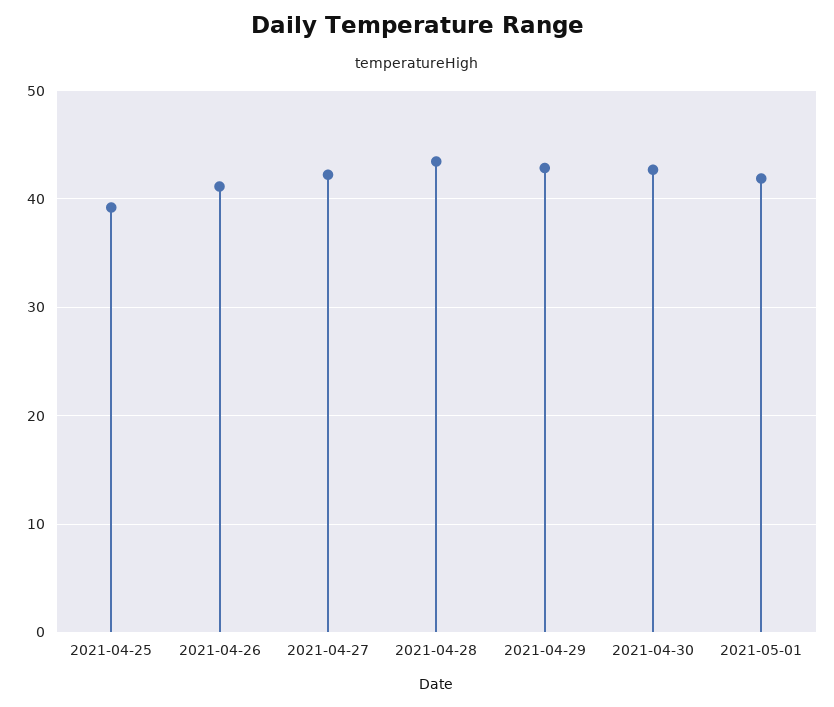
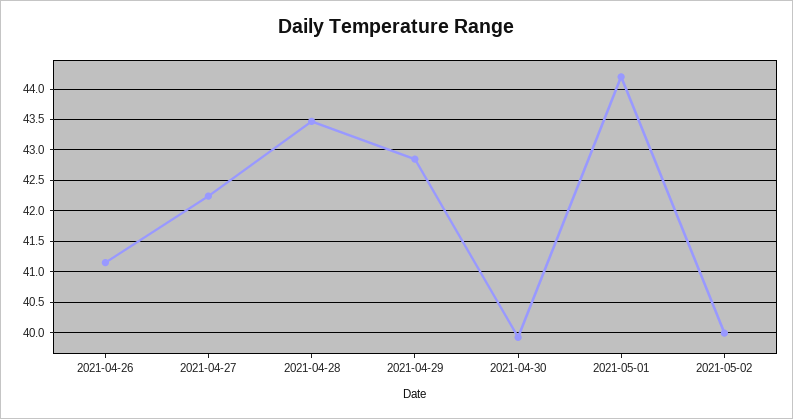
2021-04-25: 39 -> none
2021-04-30: 43 -> 39.9
2021-05-01: 42 -> 44.2
2021-05-02: none -> 40

